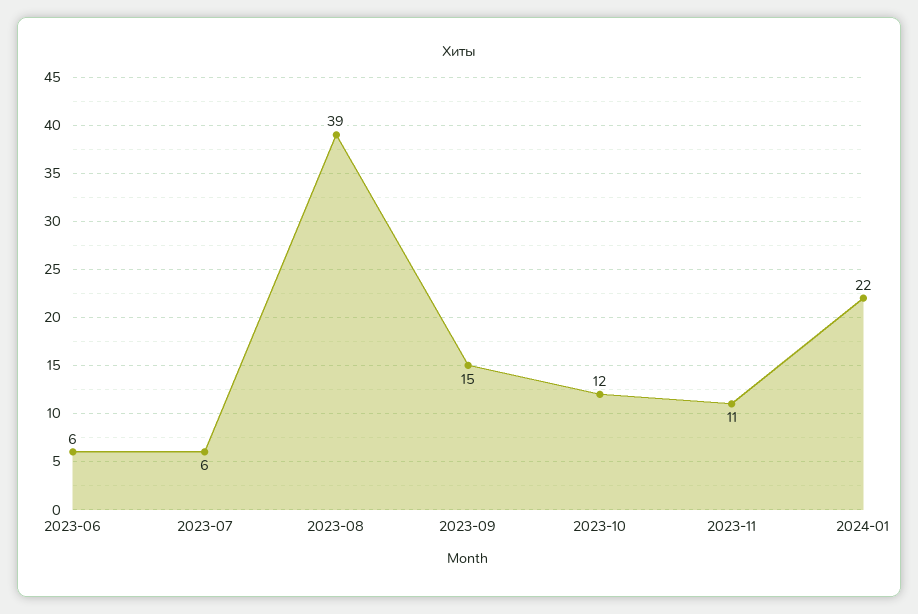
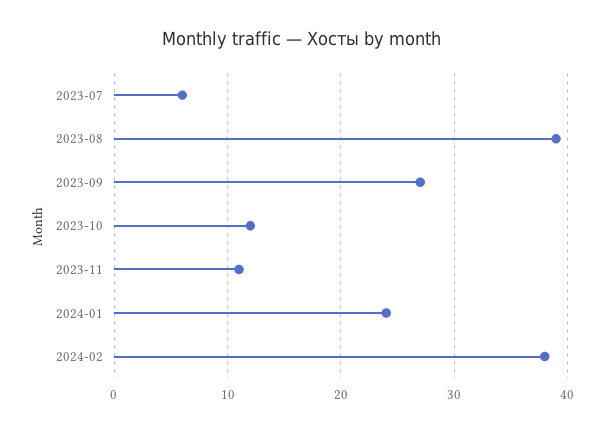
2023-06: 6 -> none
2023-09: 15 -> 27
2024-01: 22 -> 24
2024-02: none -> 38

